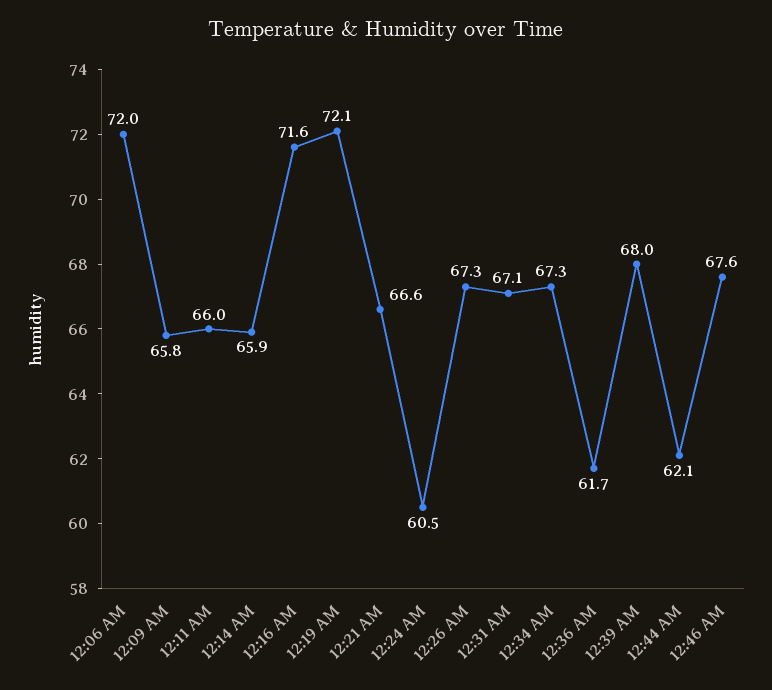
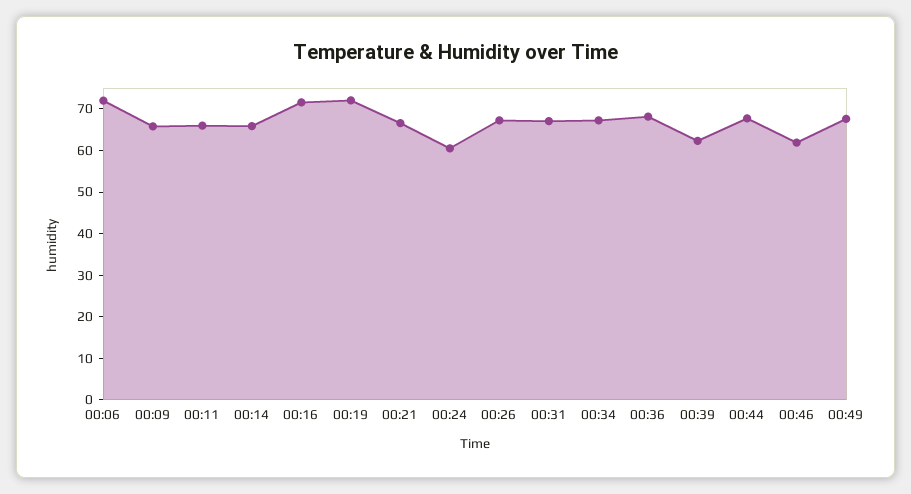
12:36 AM: 61.7 -> 68
12:39 AM: 68 -> 62
12:44 AM: 62.1 -> 68
12:46 AM: 67.6 -> 62
00:49: none -> 68

